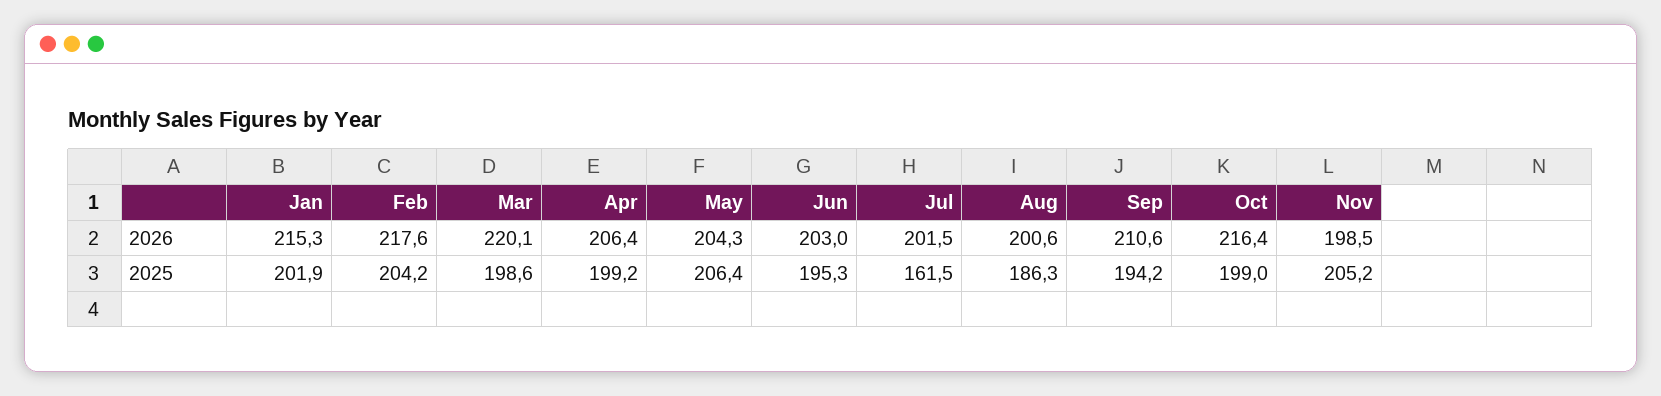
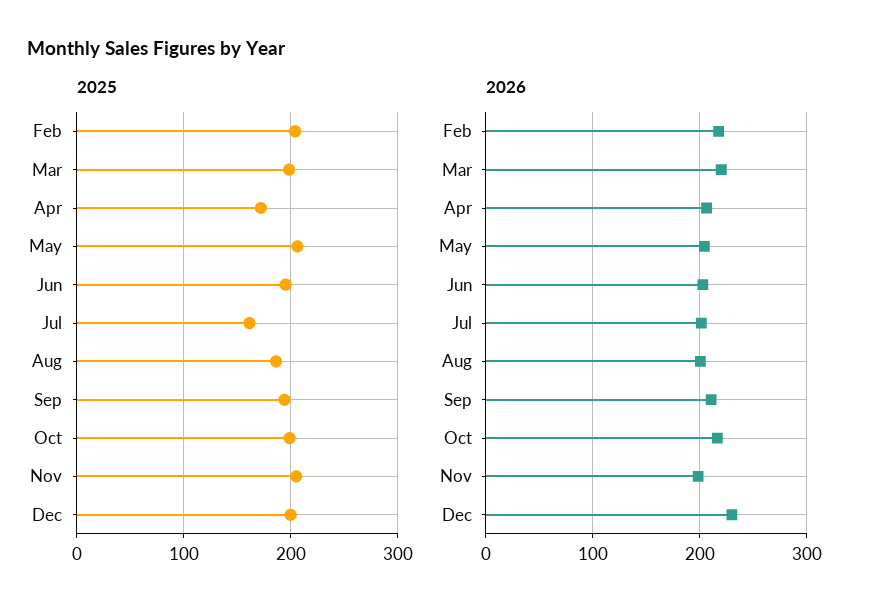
2026, Jan: 215.3 -> none
2025, Jan: 201.9 -> none
2025, Apr: 199.2 -> 170
2025, Dec: none -> 200
2026, Dec: none -> 230

